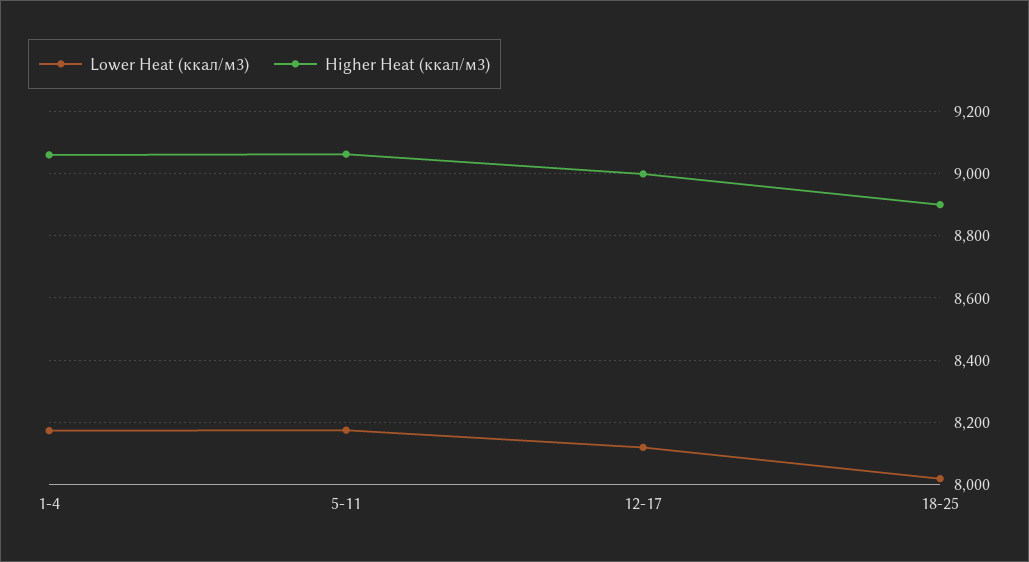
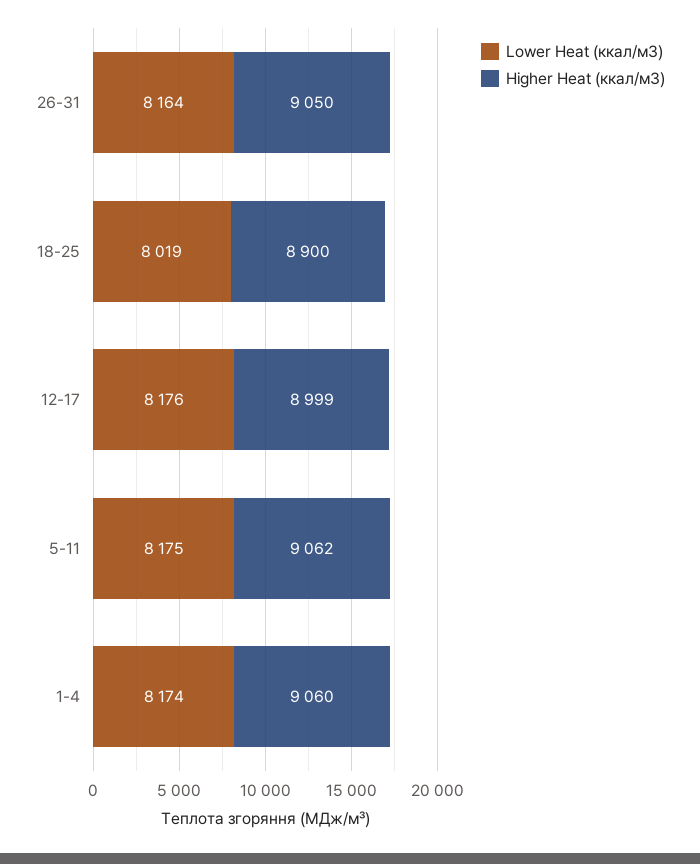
Lower Heat (ккал/м3), 12-17: 8120 -> 8176
Lower Heat (ккал/м3), 26-31: none -> 8164
Higher Heat (ккал/м3), 26-31: none -> 9050

